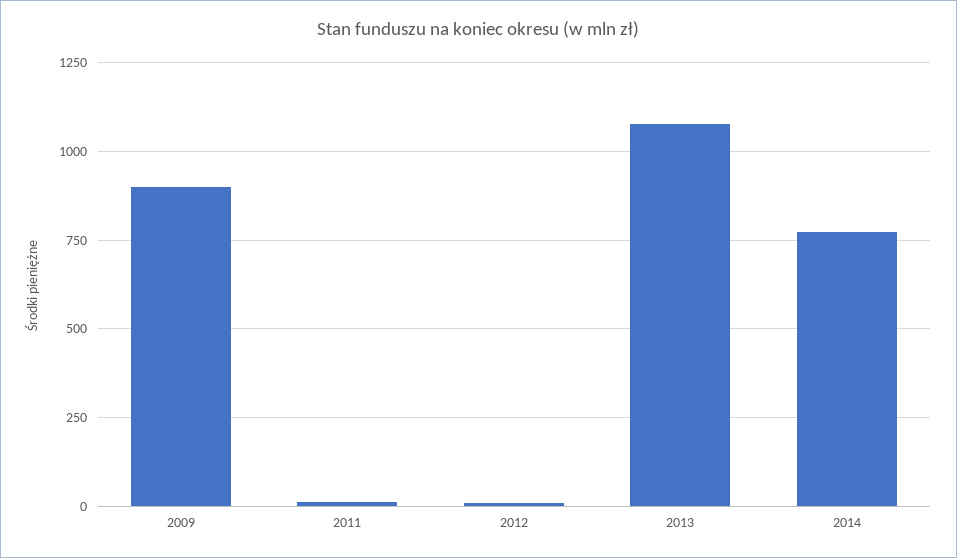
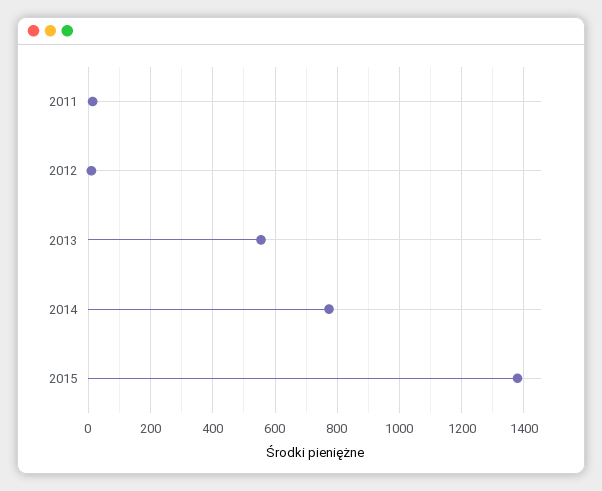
2009: 900 -> none
2013: 1075 -> 560
2015: none -> 1380

